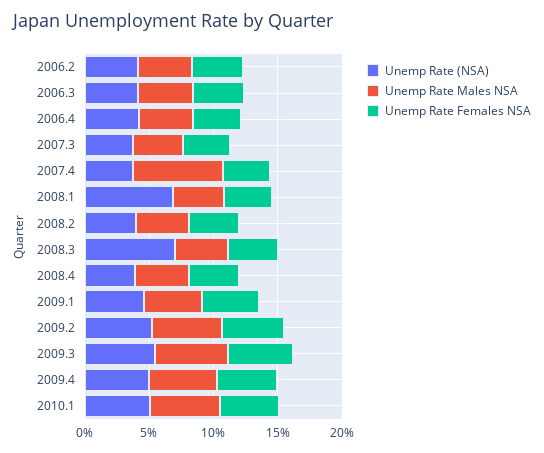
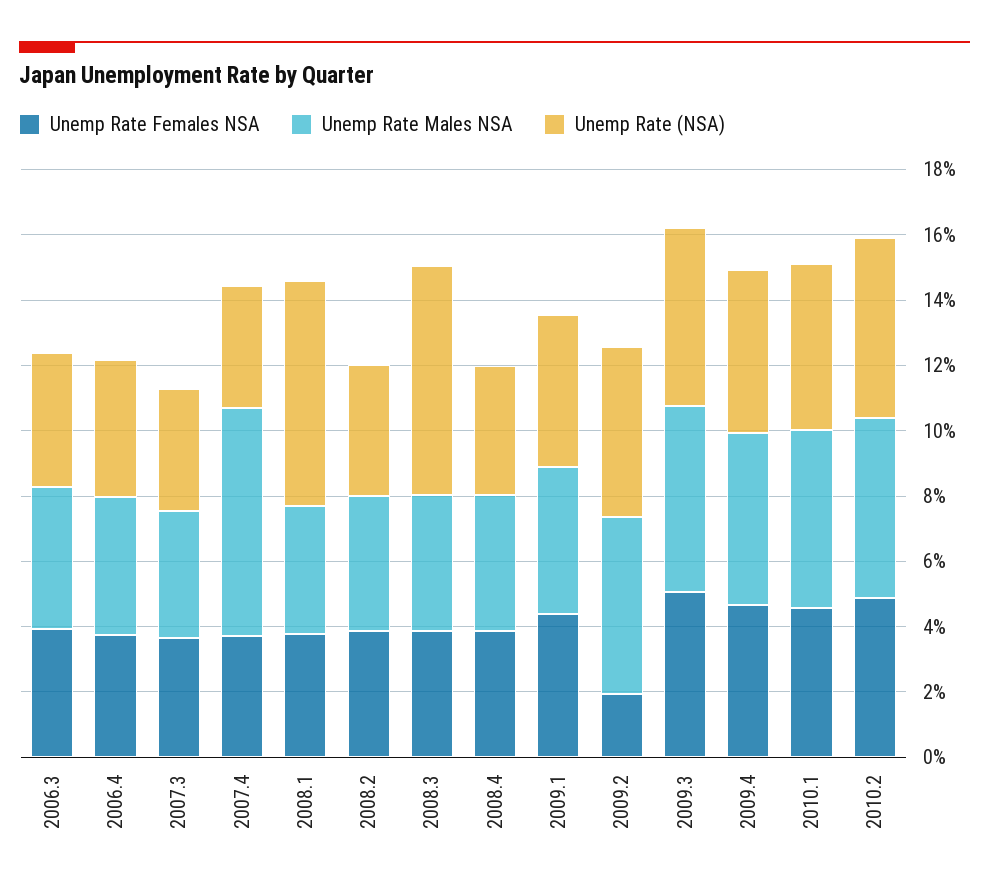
Unemp Rate (NSA), 2006.2: 4 -> none
Unemp Rate Males NSA, 2006.2: 4 -> none
Unemp Rate Females NSA, 2006.2: 4 -> none
Unemp Rate Females NSA, 2009.2: 5 -> 2
Unemp Rate Females NSA, 2010.2: none -> 5
Unemp Rate Males NSA, 2010.2: none -> 5.5
Unemp Rate (NSA), 2010.2: none -> 5.5

